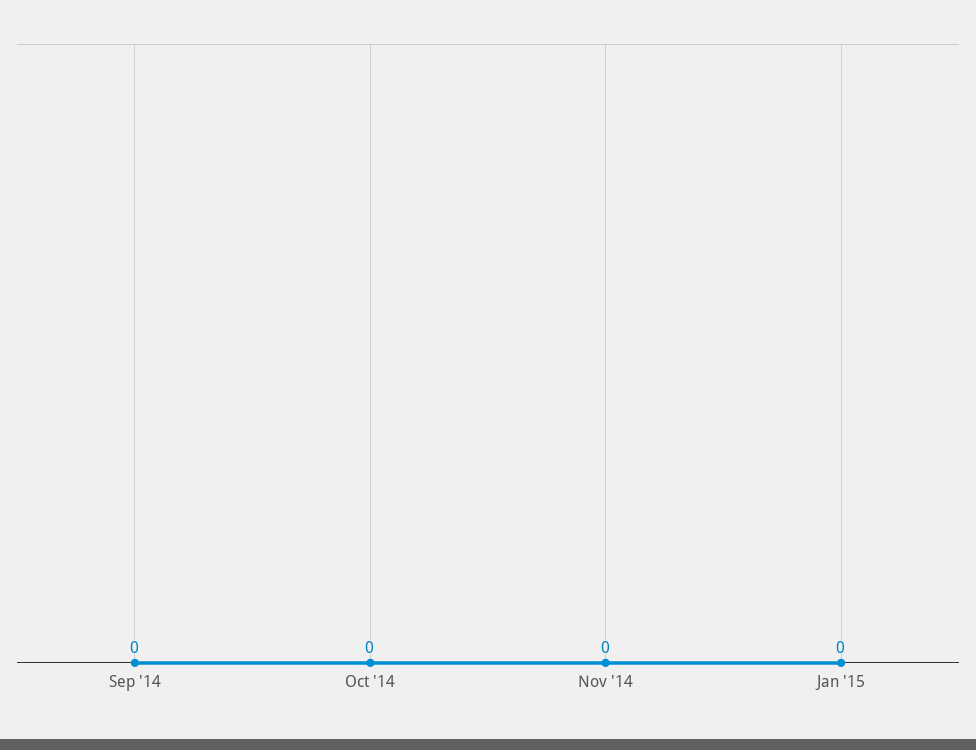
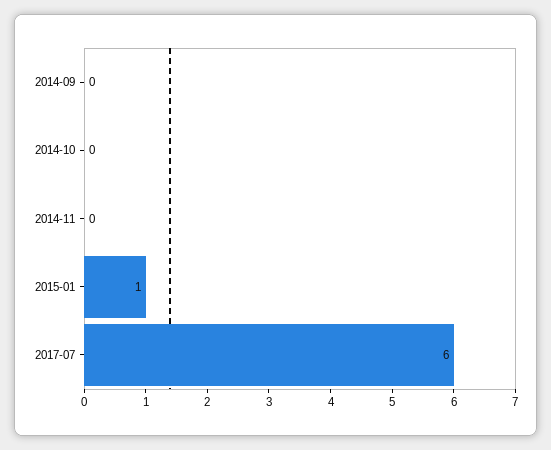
Jan '15: 0 -> 1
2017-07: none -> 6

